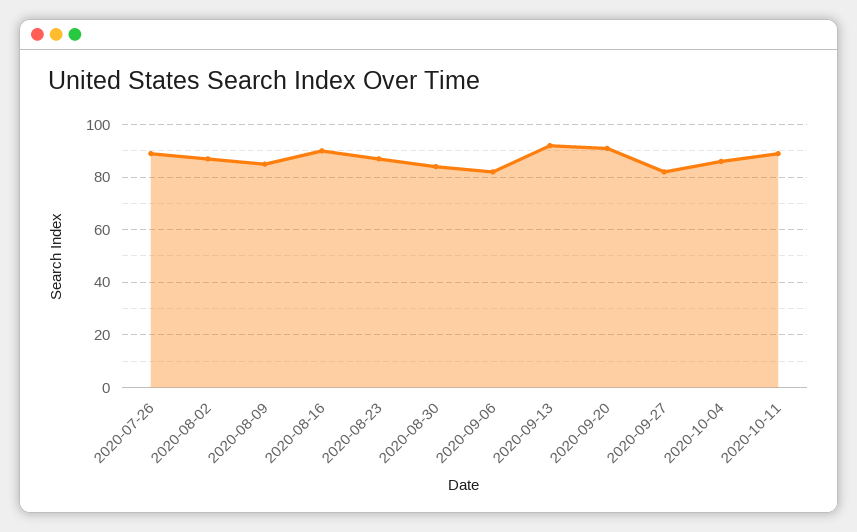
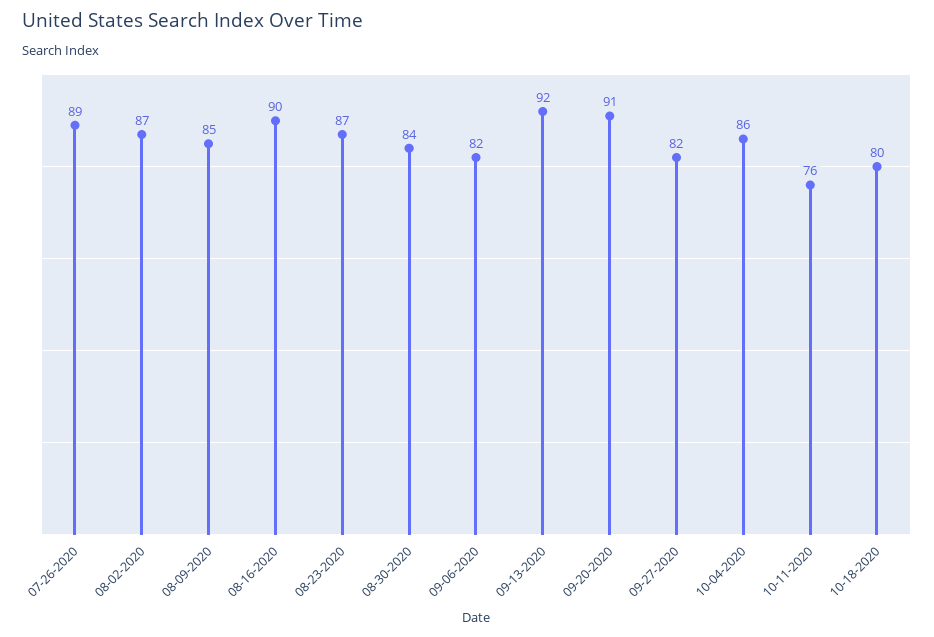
2020-10-11: 90 -> 76
10-18-2020: none -> 80

